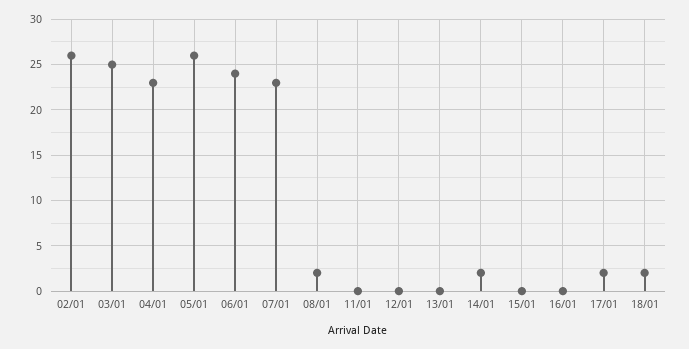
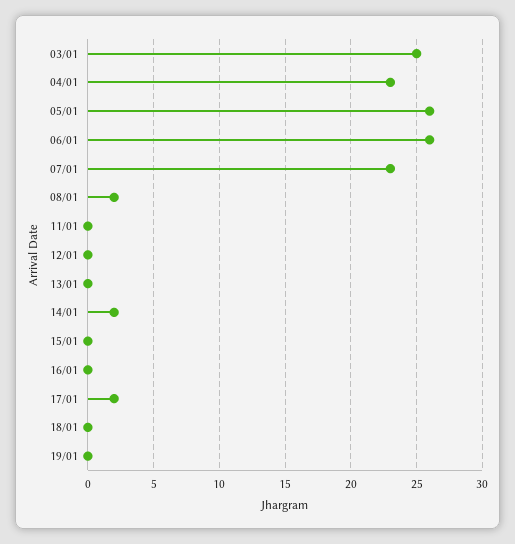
02/01: 26 -> none
06/01: 24 -> 26
18/01: 2 -> 0
19/01: none -> 0

